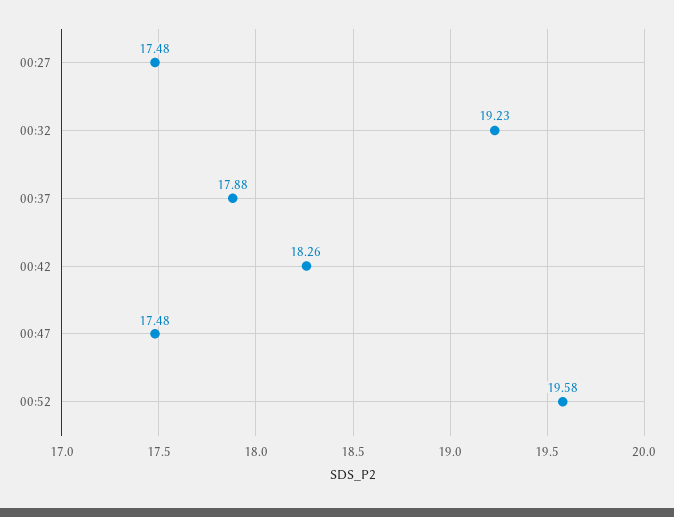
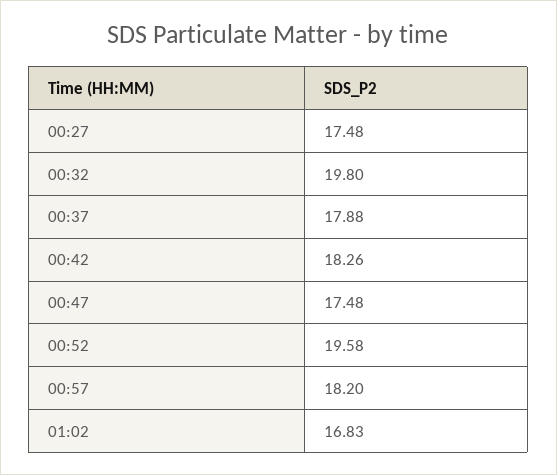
00:32: 19.23 -> 19.8
00:57: none -> 18.2
01:02: none -> 16.83

